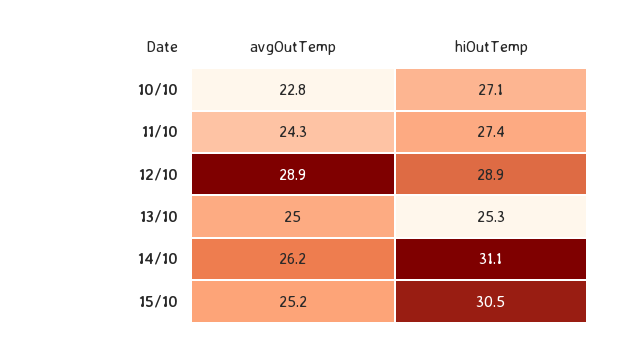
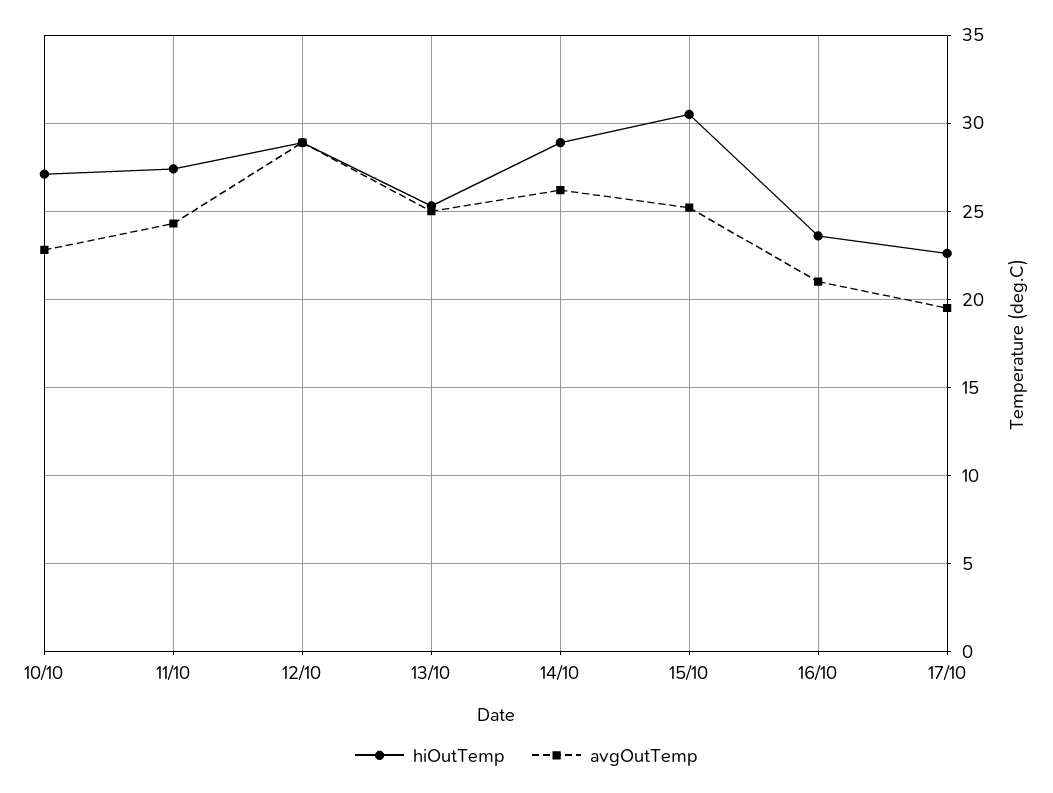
hiOutTemp, 14/10: 31.1 -> 29
hiOutTemp, 16/10: none -> 23.5
avgOutTemp, 16/10: none -> 21
hiOutTemp, 17/10: none -> 22.5
avgOutTemp, 17/10: none -> 19.5

